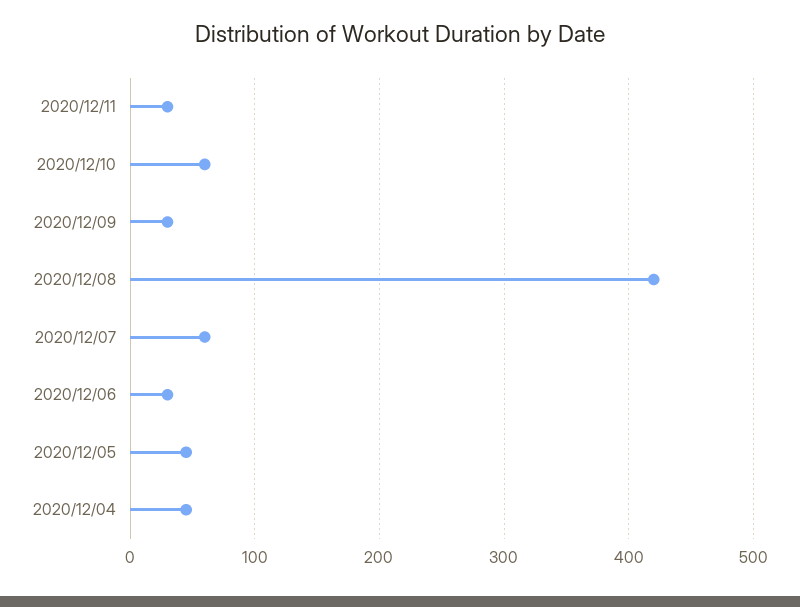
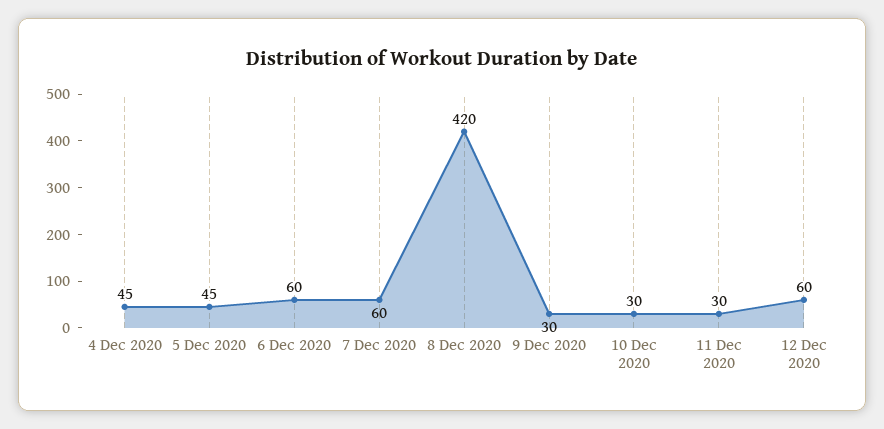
2020/12/10: 60 -> 30
2020/12/06: 30 -> 60
12 Dec 2020: none -> 60

